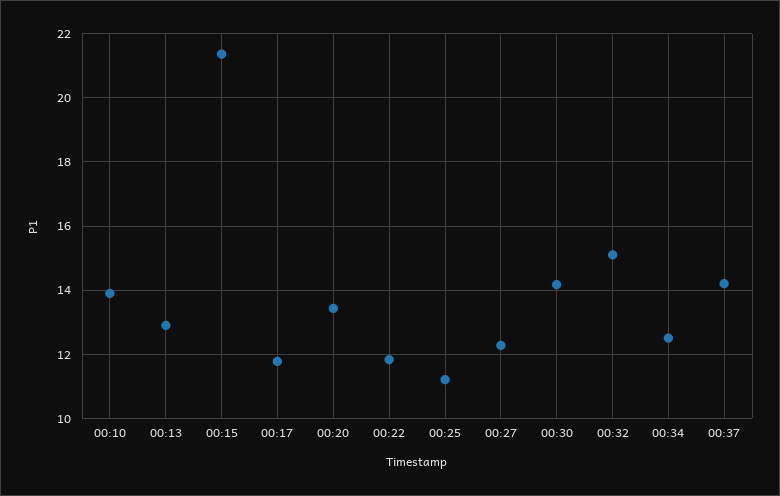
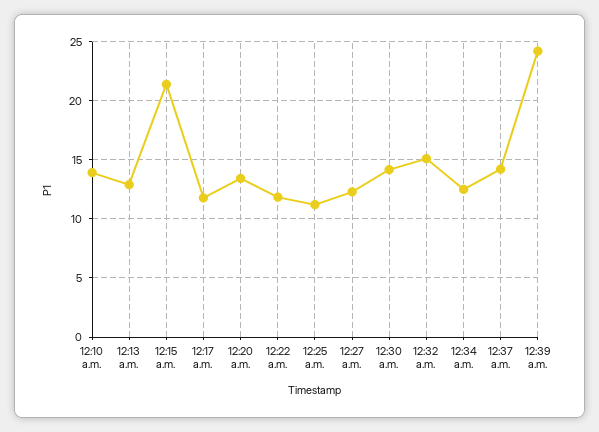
12:39 a.m.: none -> 24

